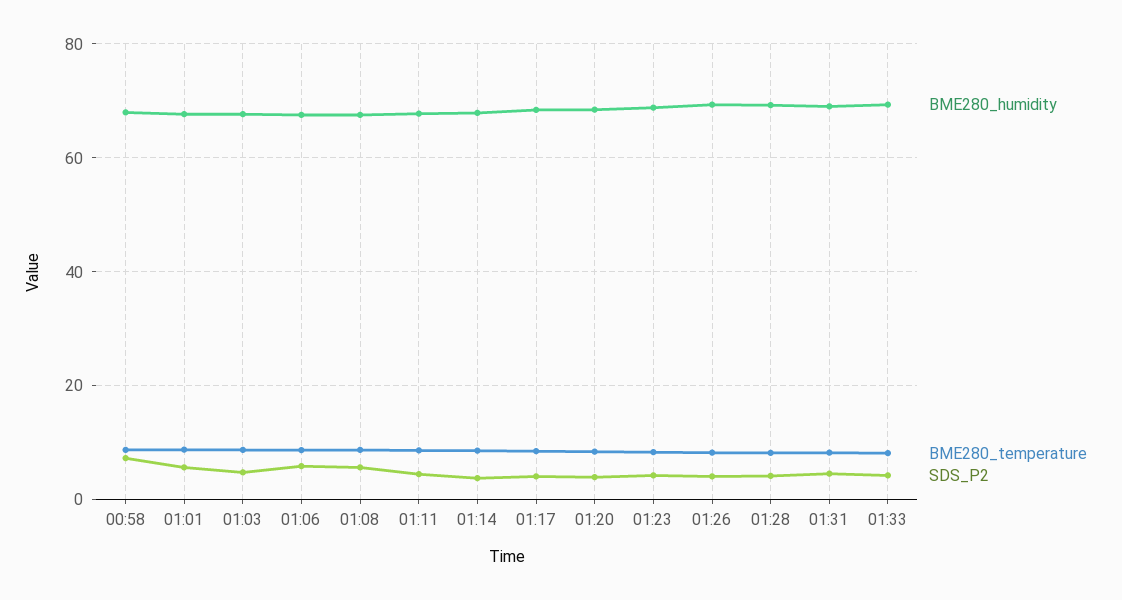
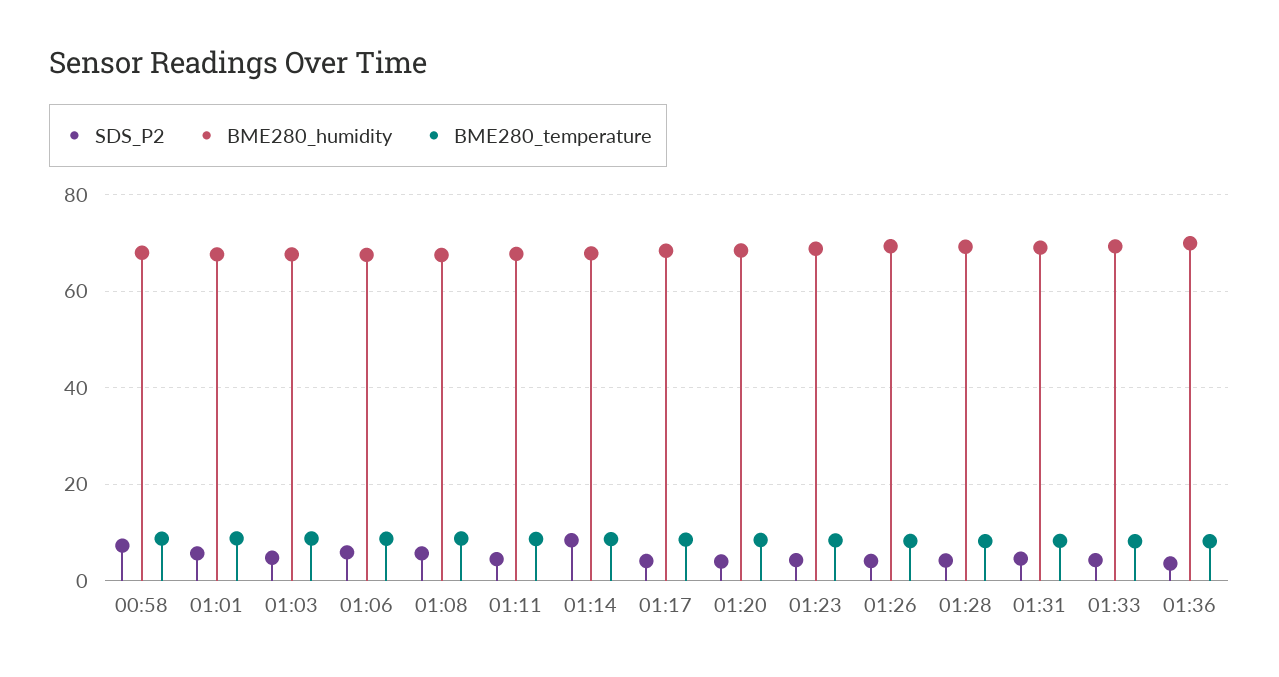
SDS_P2, 01:14: 4 -> 8
SDS_P2, 01:36: none -> 4
BME280_humidity, 01:36: none -> 70
BME280_temperature, 01:36: none -> 8

